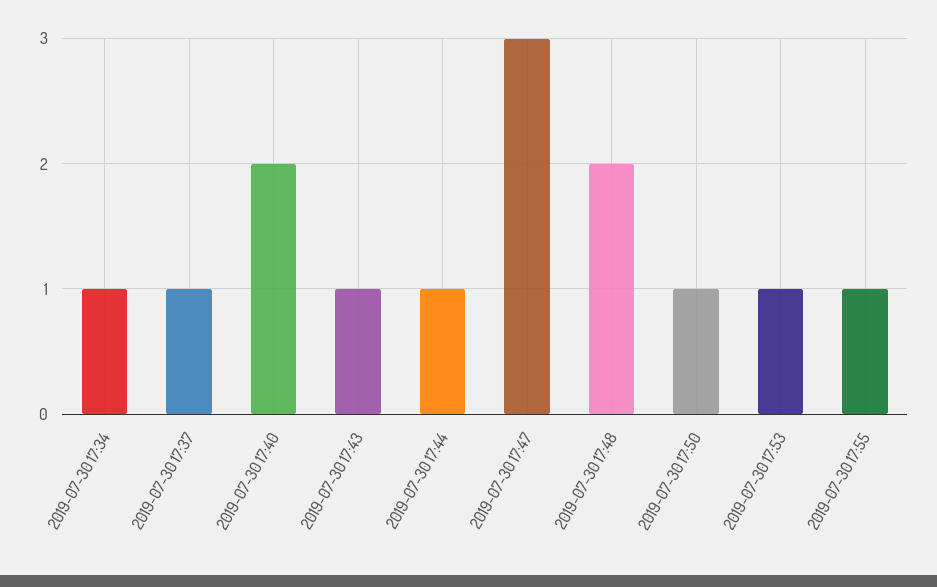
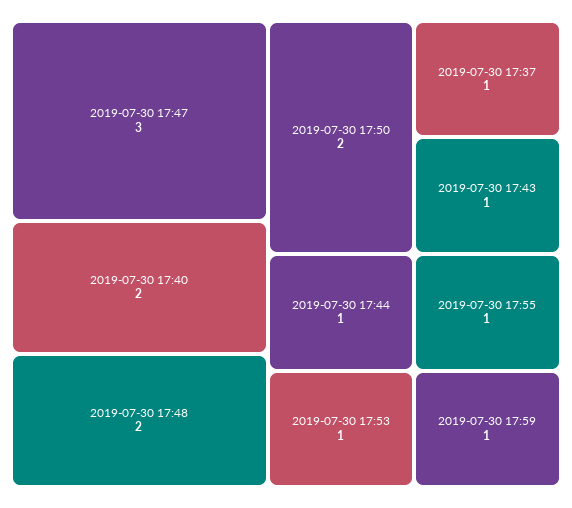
2019-07-30 17:34: 1 -> none
2019-07-30 17:50: 1 -> 2
2019-07-30 17:59: none -> 1

